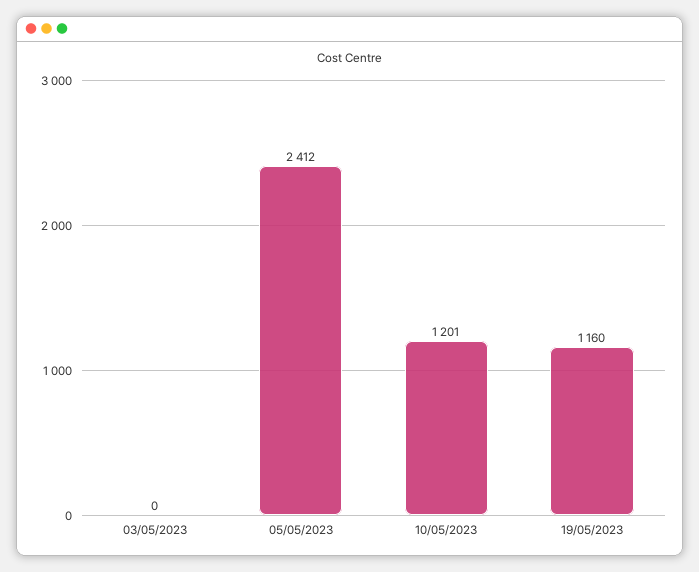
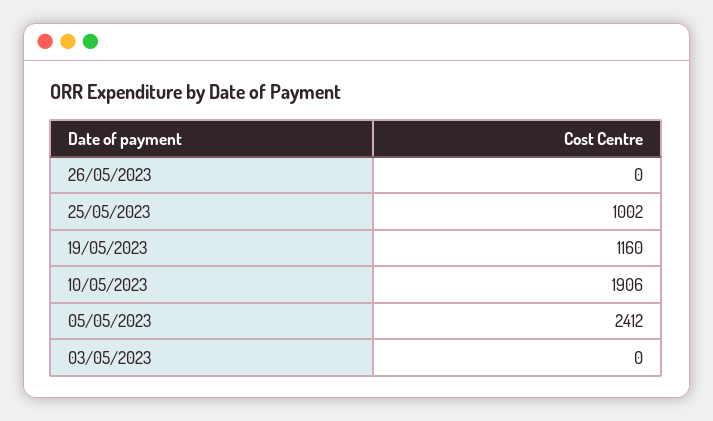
10/05/2023: 1201 -> 1906
26/05/2023: none -> 0
25/05/2023: none -> 1002

